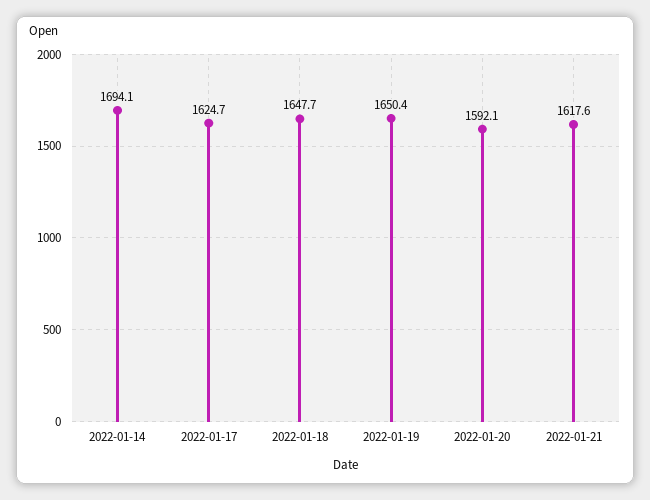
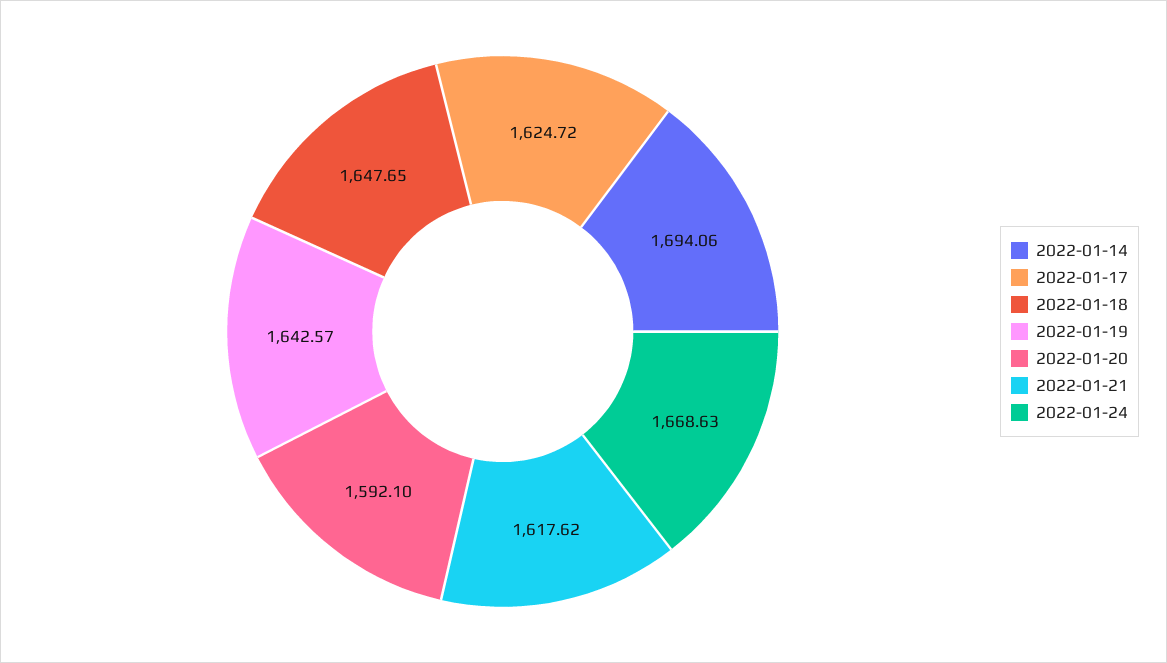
2022-01-19: 1650.4 -> 1642.57
2022-01-24: none -> 1668.63

